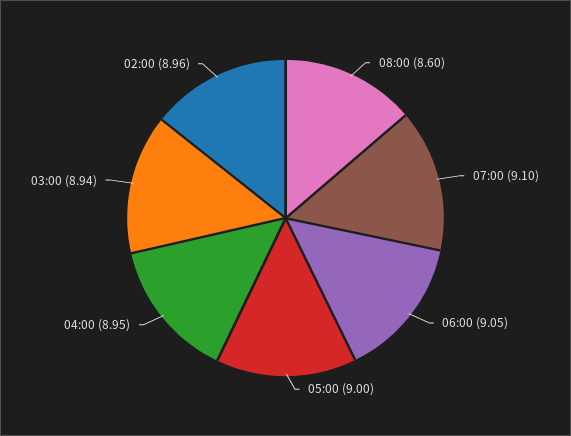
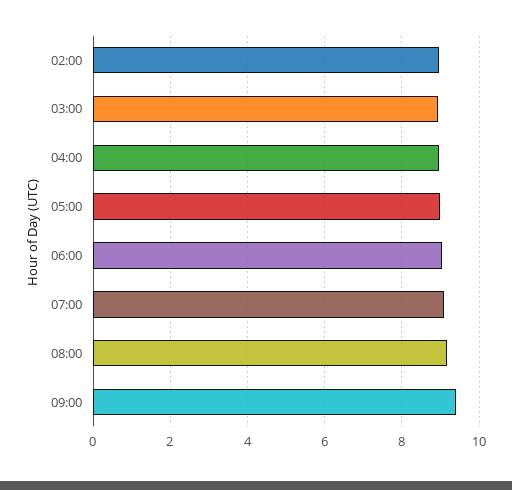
08:00: 8.6 -> 9.2
09:00: none -> 9.4

